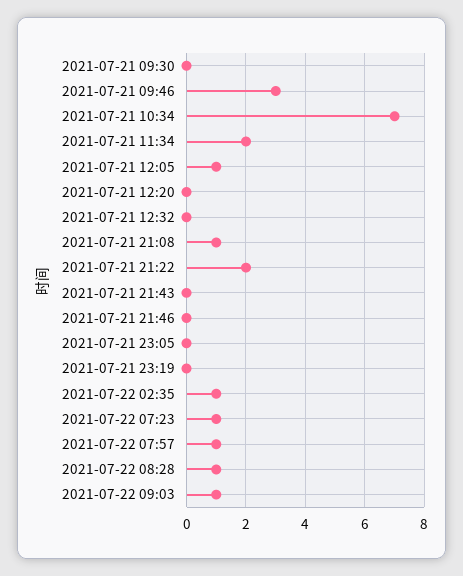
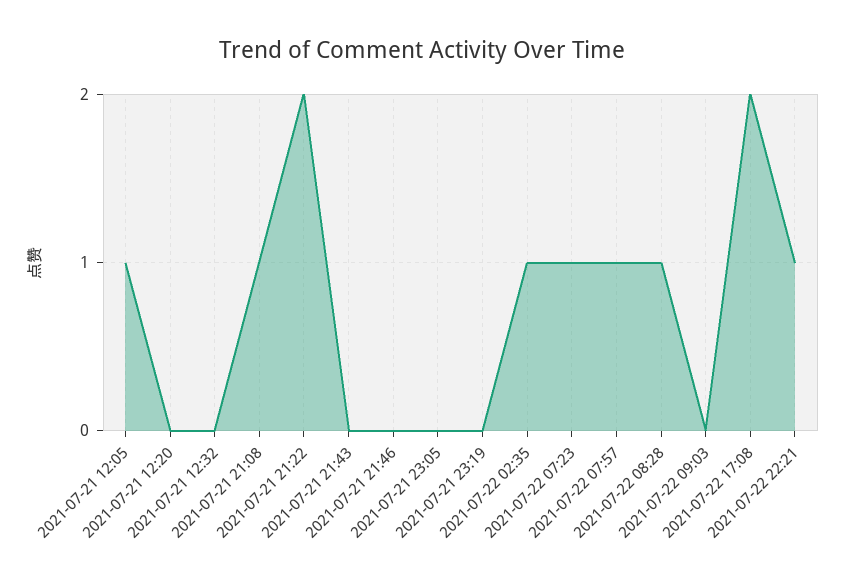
2021-07-21 09:30: 0 -> none
2021-07-21 09:46: 3 -> none
2021-07-21 10:34: 7 -> none
2021-07-21 11:34: 2 -> none
2021-07-22 09:03: 1 -> 0
2021-07-22 17:08: none -> 2
2021-07-22 22:21: none -> 1

